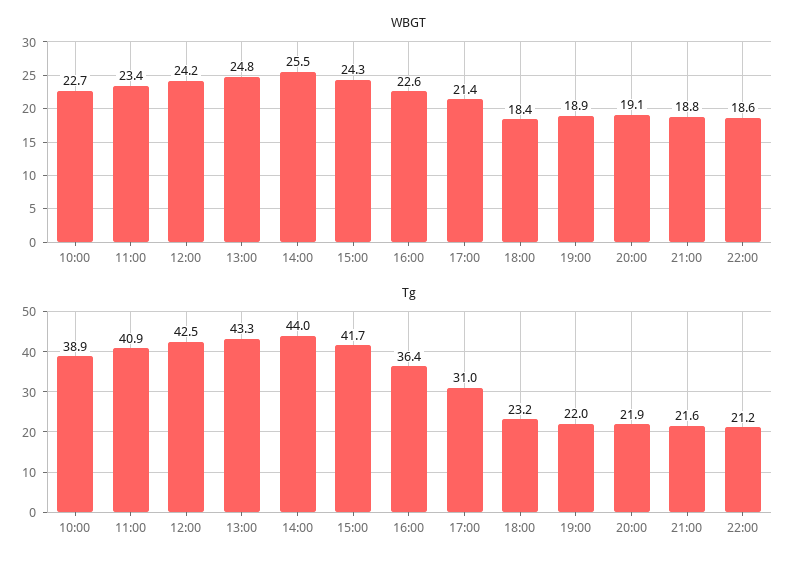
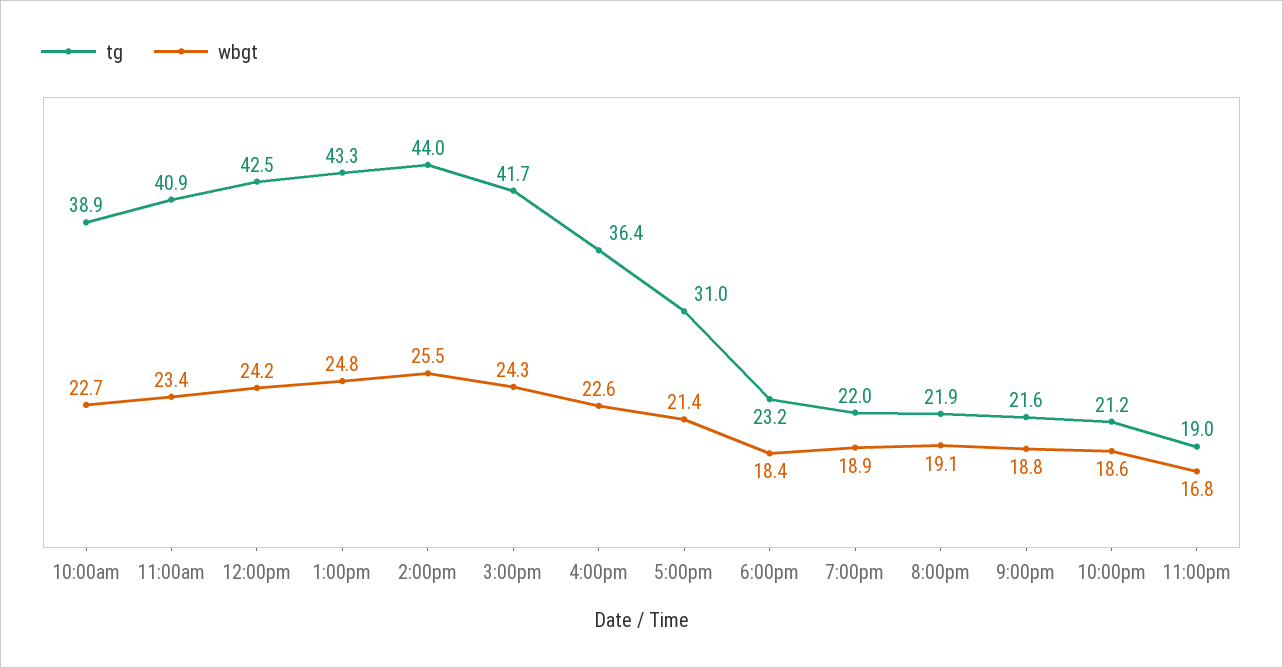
Tg, 11:00pm: none -> 19
WBGT, 11:00pm: none -> 16.8

